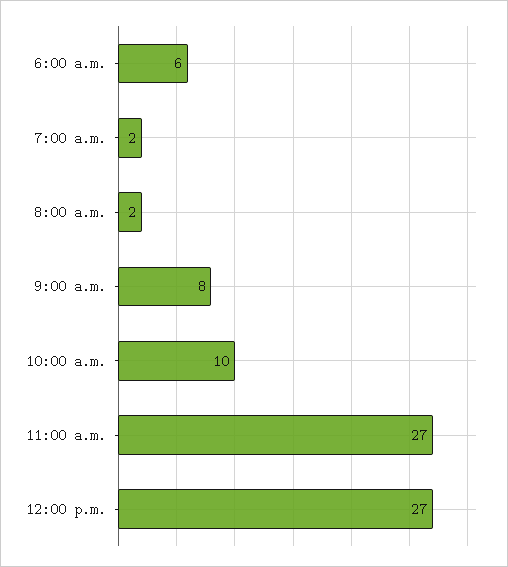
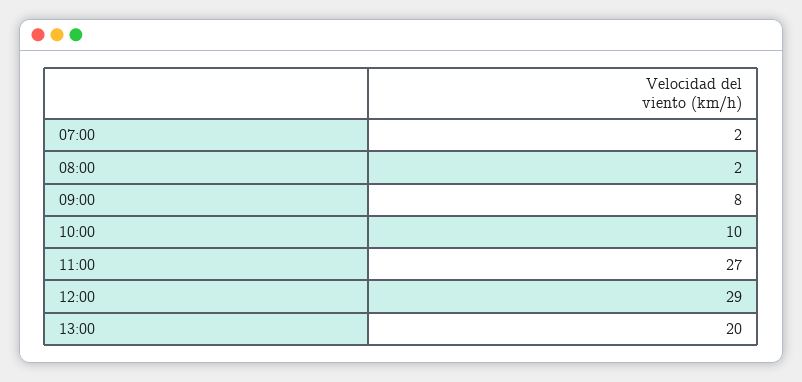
6:00 a.m.: 6 -> none
12:00 p.m.: 27 -> 29
13:00: none -> 20

